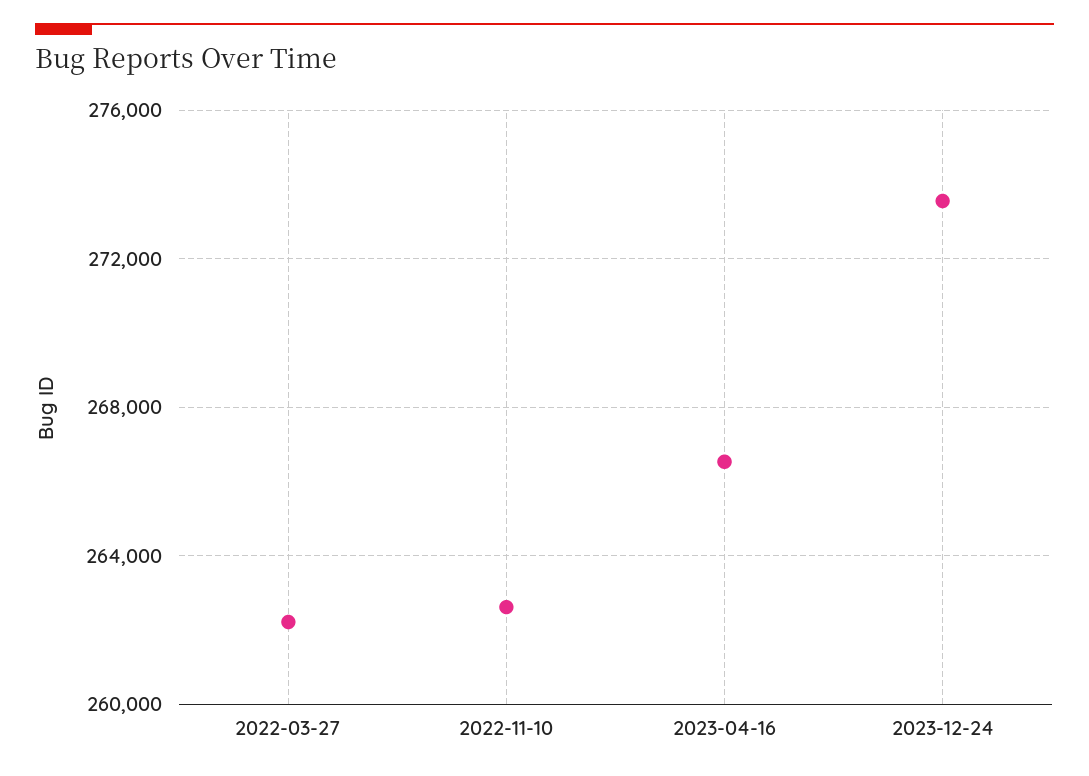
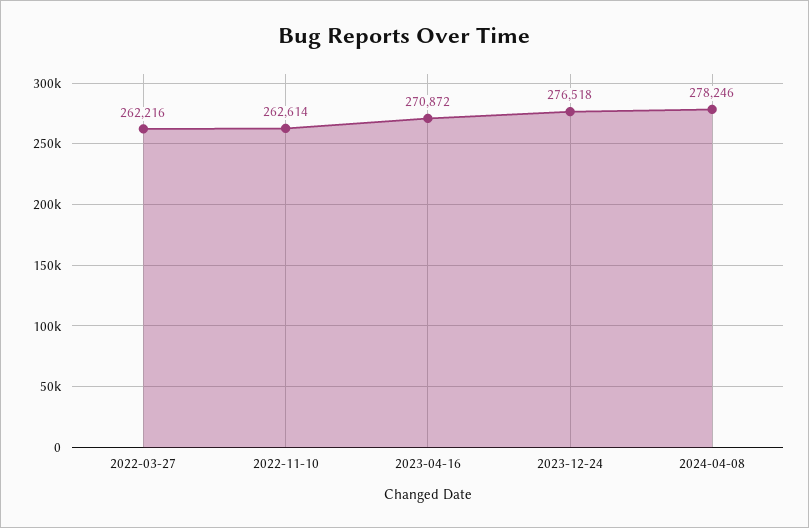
2023-04-16: 266500 -> 270872
2023-12-24: 273500 -> 276518
2024-04-08: none -> 278246

